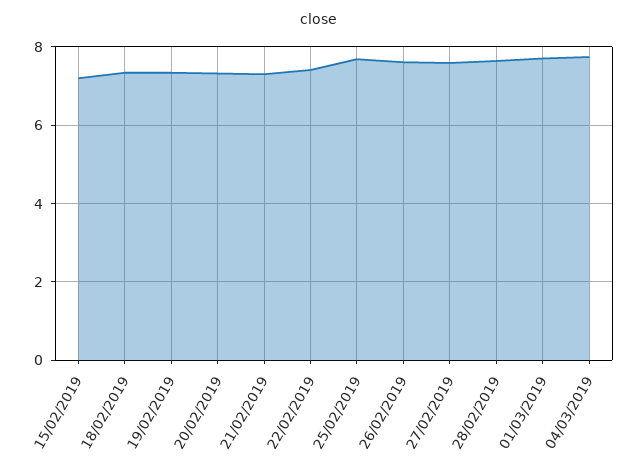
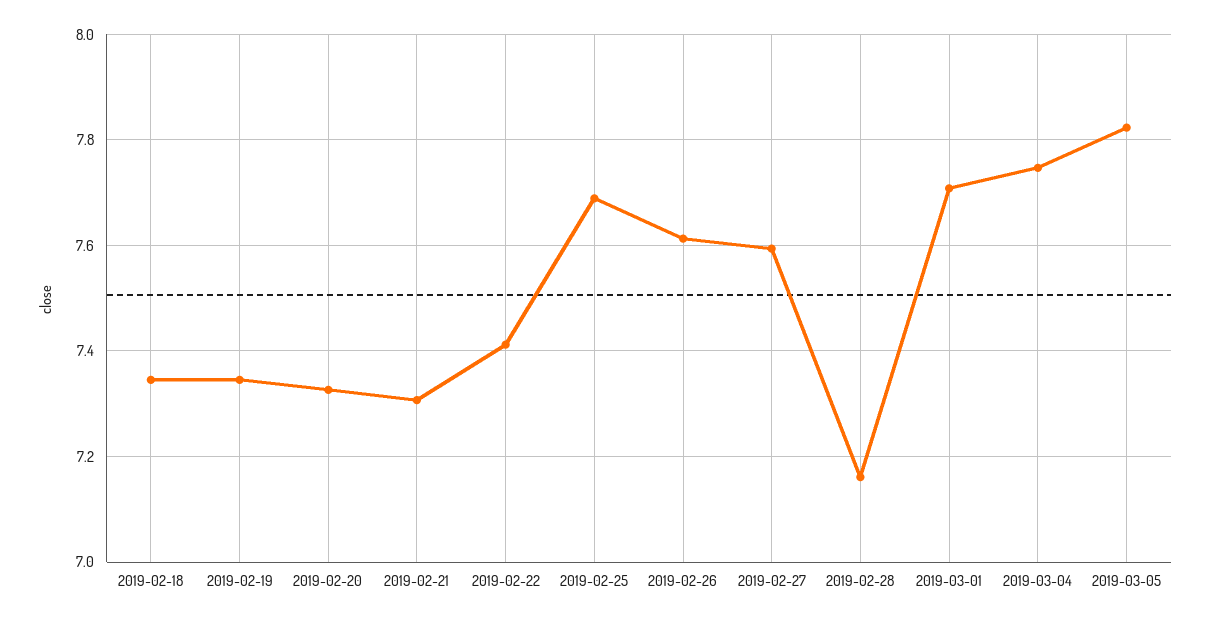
15/02/2019: 7.2 -> none
28/02/2019: 7.6 -> 7.16
2019-03-05: none -> 7.82

